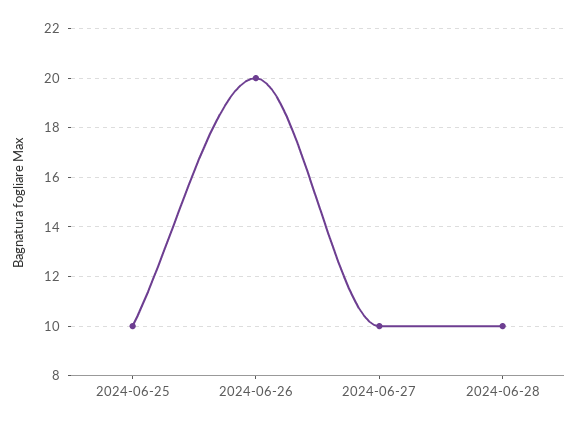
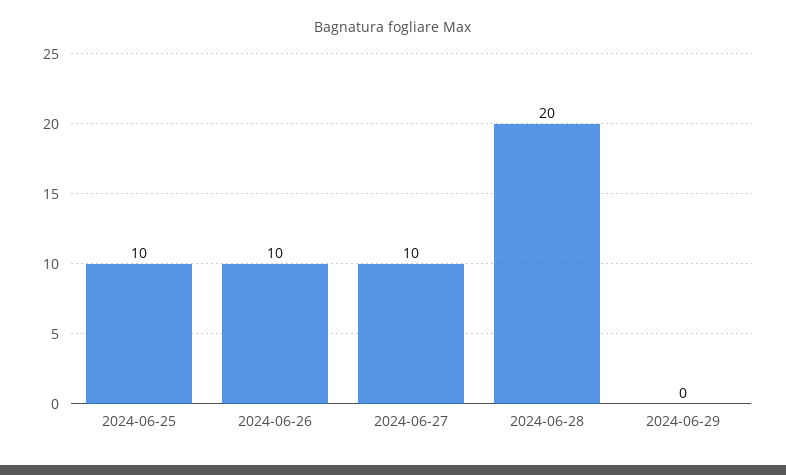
2024-06-26: 20 -> 10
2024-06-28: 10 -> 20
2024-06-29: none -> 0

